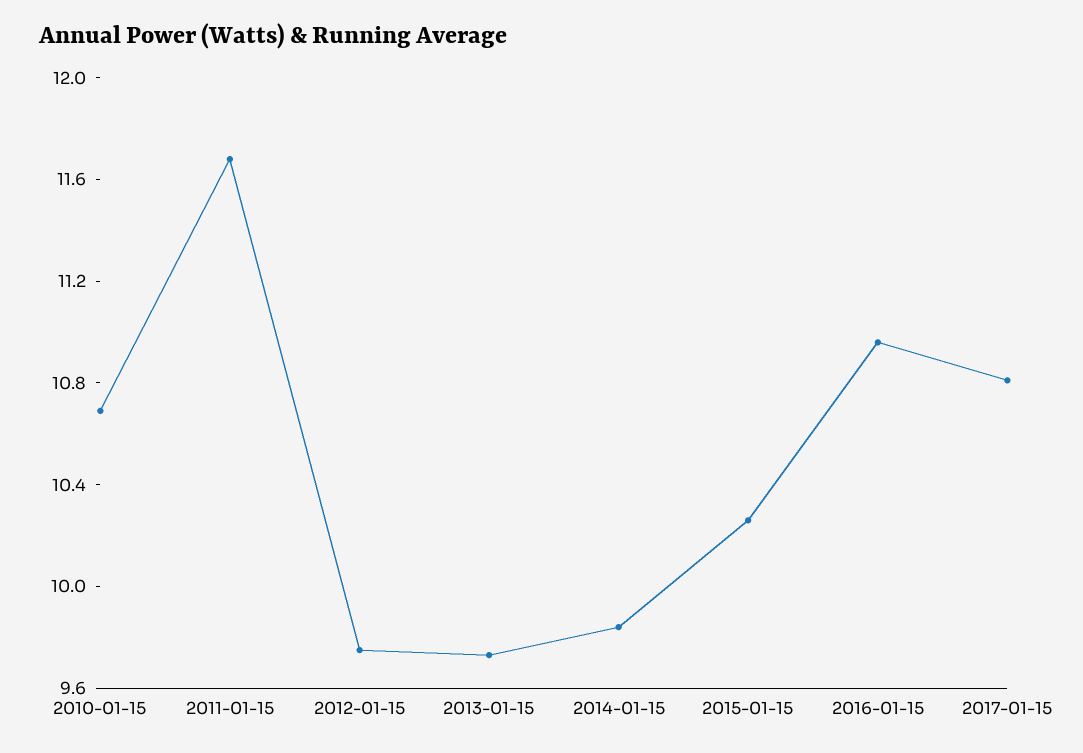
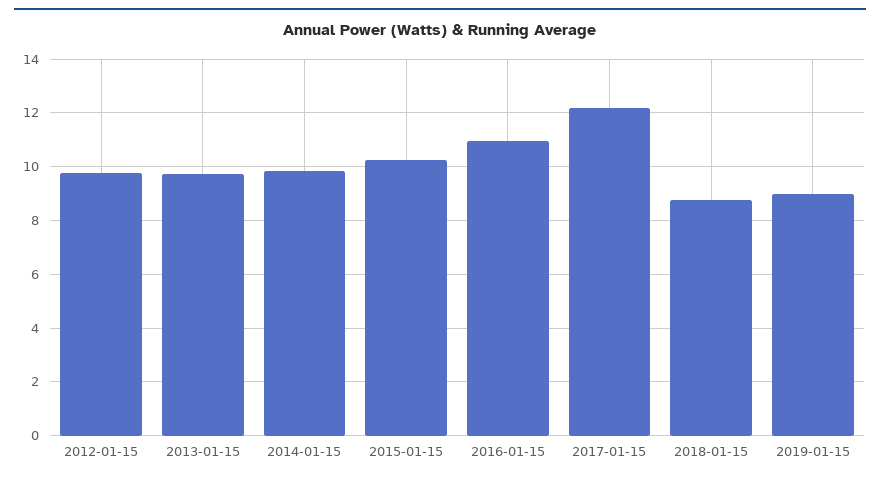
2010-01-15: 10.7 -> none
2011-01-15: 11.7 -> none
2017-01-15: 10.8 -> 12.25
2018-01-15: none -> 8.75
2019-01-15: none -> 9

